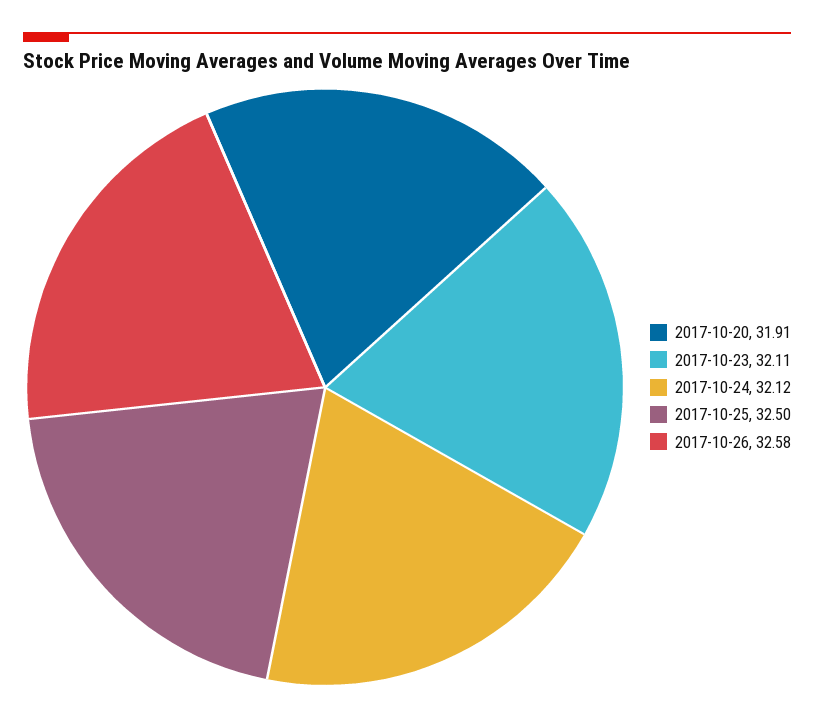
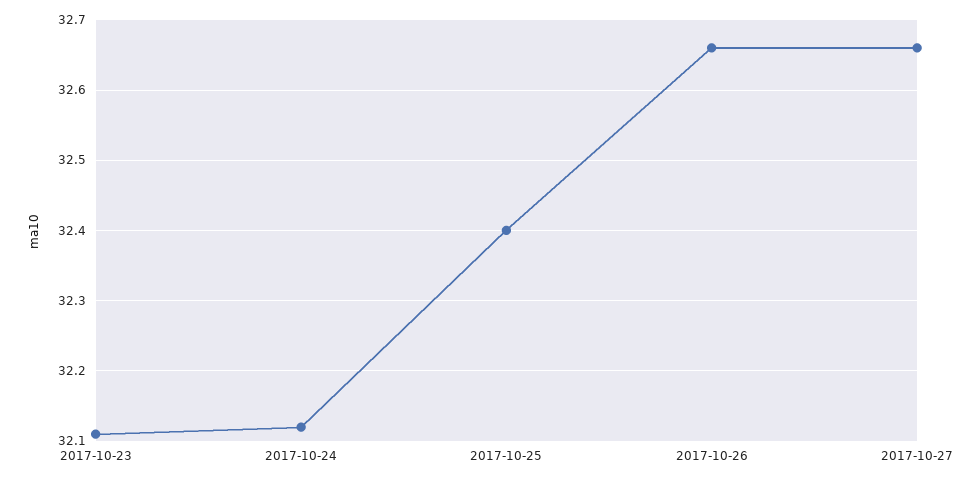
2017-10-20: 31.91 -> none
2017-10-25: 32.5 -> 32.4
2017-10-26: 32.58 -> 32.66
2017-10-27: none -> 32.66

